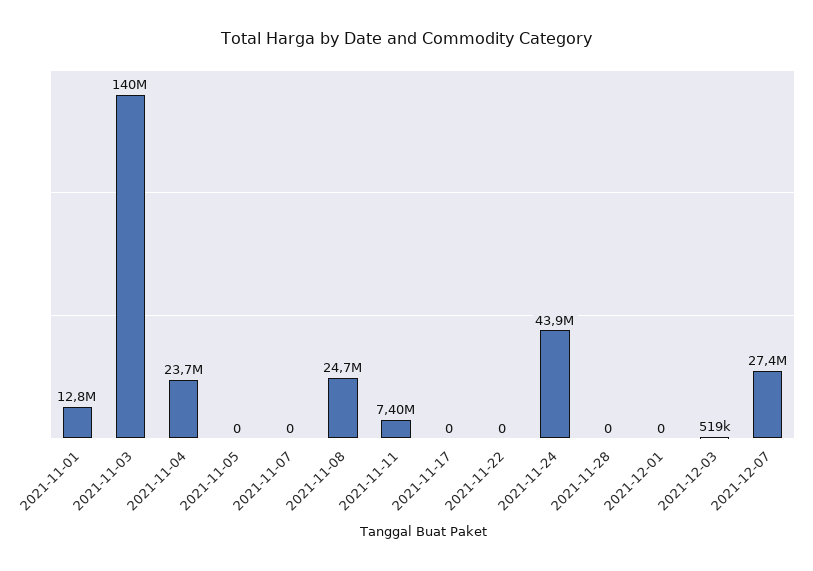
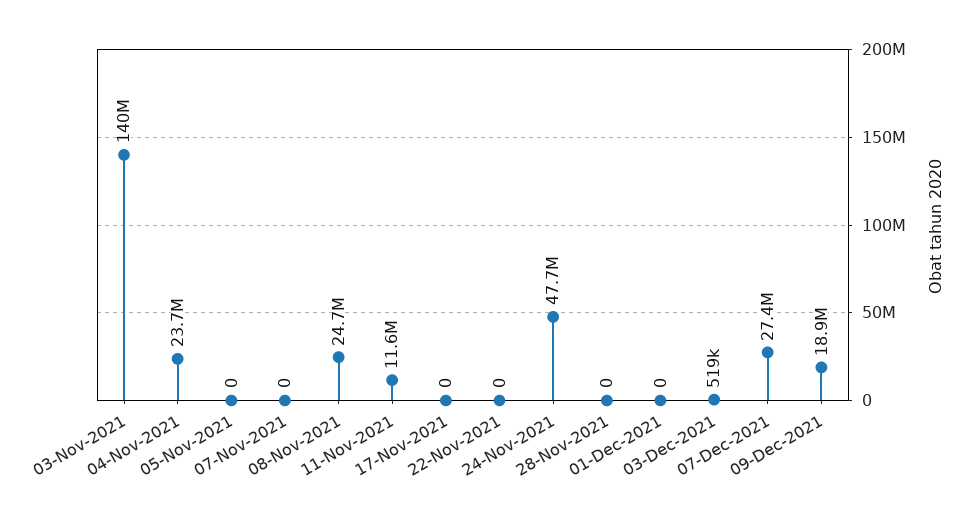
2021-11-01: 12800000 -> none
2021-11-11: 7400000 -> 11600000
2021-11-24: 43900000 -> 47700000
09-Dec-2021: none -> 18900000

